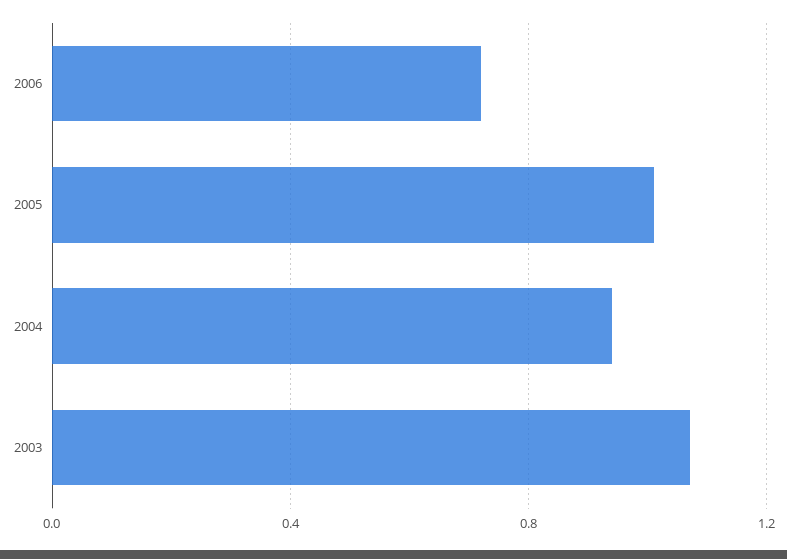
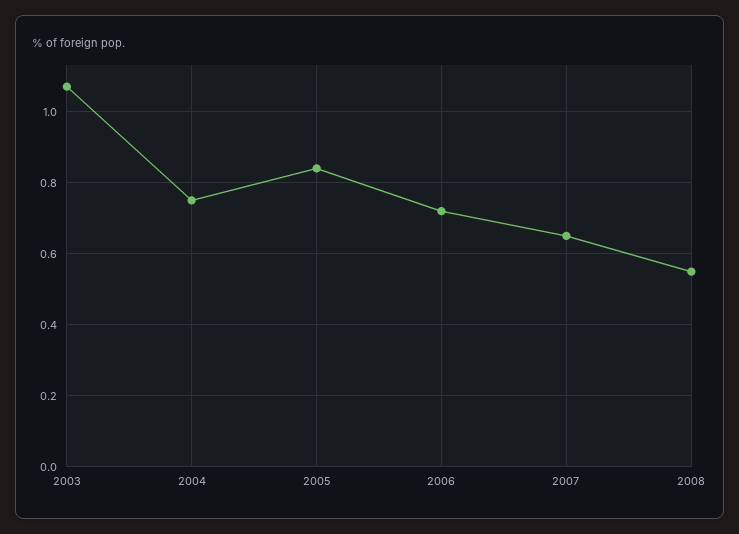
2005: 1 -> 0.85
2004: 0.95 -> 0.75
2007: none -> 0.65
2008: none -> 0.55

